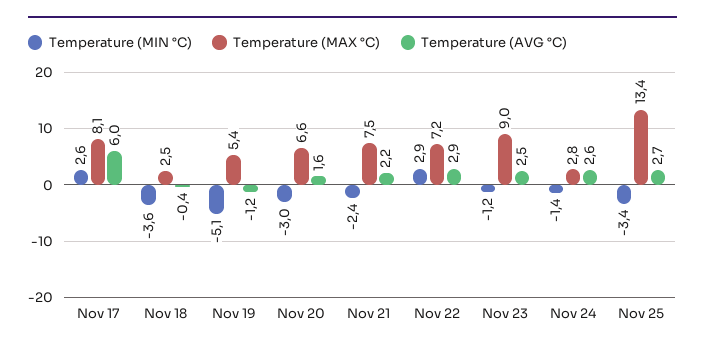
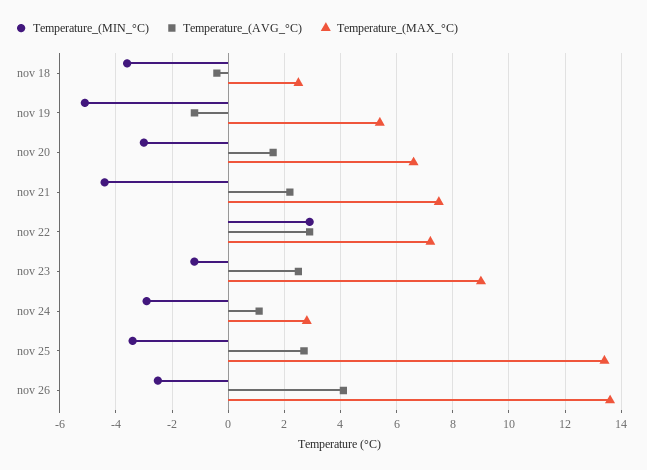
Temperature (MIN °C), Nov 17: 2.6 -> none
Temperature (MAX °C), Nov 17: 8.1 -> none
Temperature (AVG °C), Nov 17: 6 -> none
Temperature (MIN °C), Nov 21: -2.4 -> -4.5
Temperature (MIN °C), Nov 24: -1.4 -> -3
Temperature (AVG °C), Nov 24: 2.6 -> 1
Temperature (MIN °C), nov 26: none -> -2.5
Temperature (AVG °C), nov 26: none -> 4
Temperature (MAX °C), nov 26: none -> 13.5

